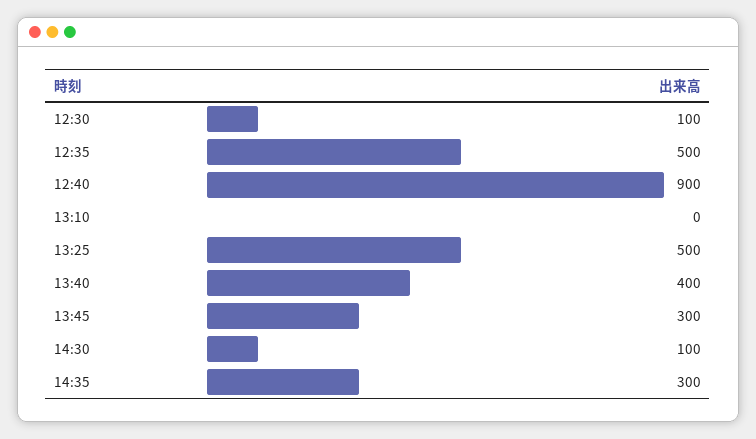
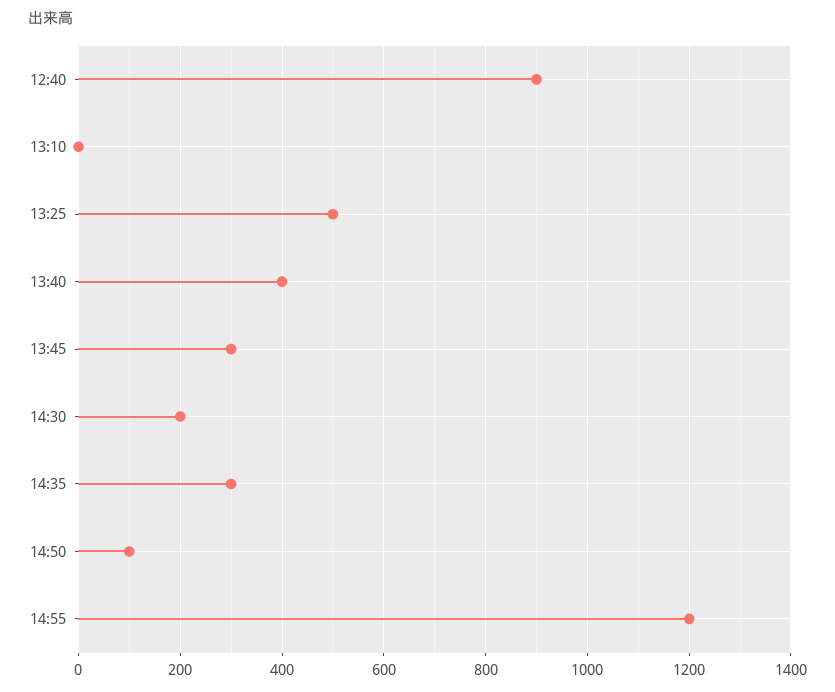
12:30: 100 -> none
12:35: 500 -> none
14:30: 100 -> 200
14:50: none -> 100
14:55: none -> 1200

